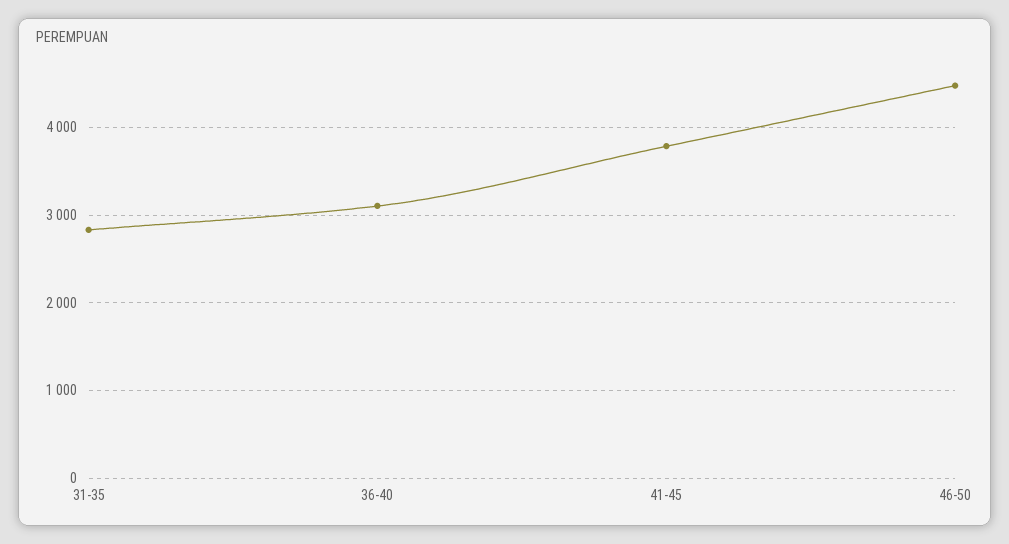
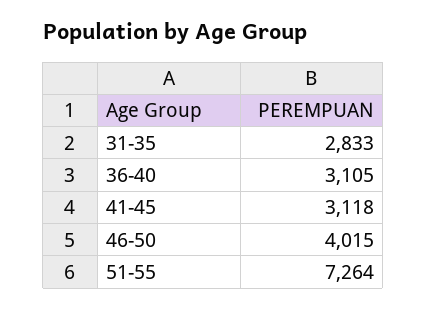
41-45: 3800 -> 3118
46-50: 4500 -> 4015
51-55: none -> 7264

